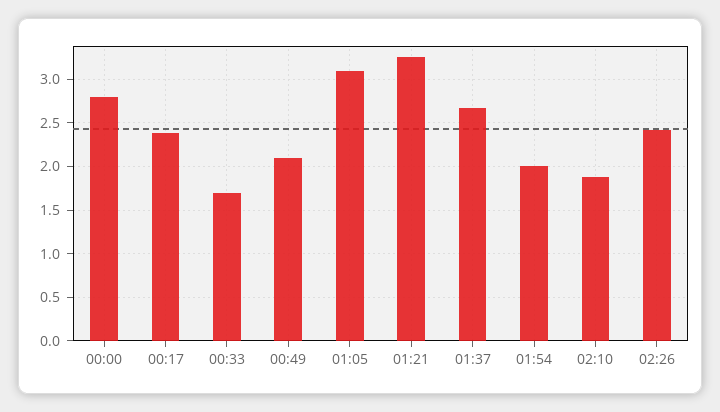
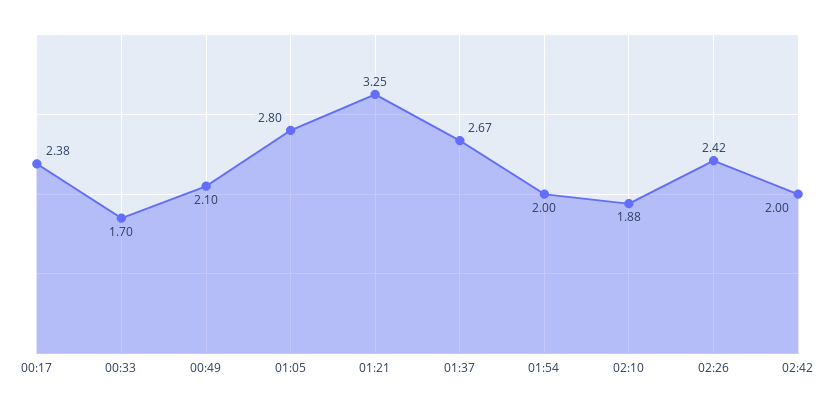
00:00: 2.8 -> none
01:05: 3.1 -> 2.8
02:42: none -> 2

